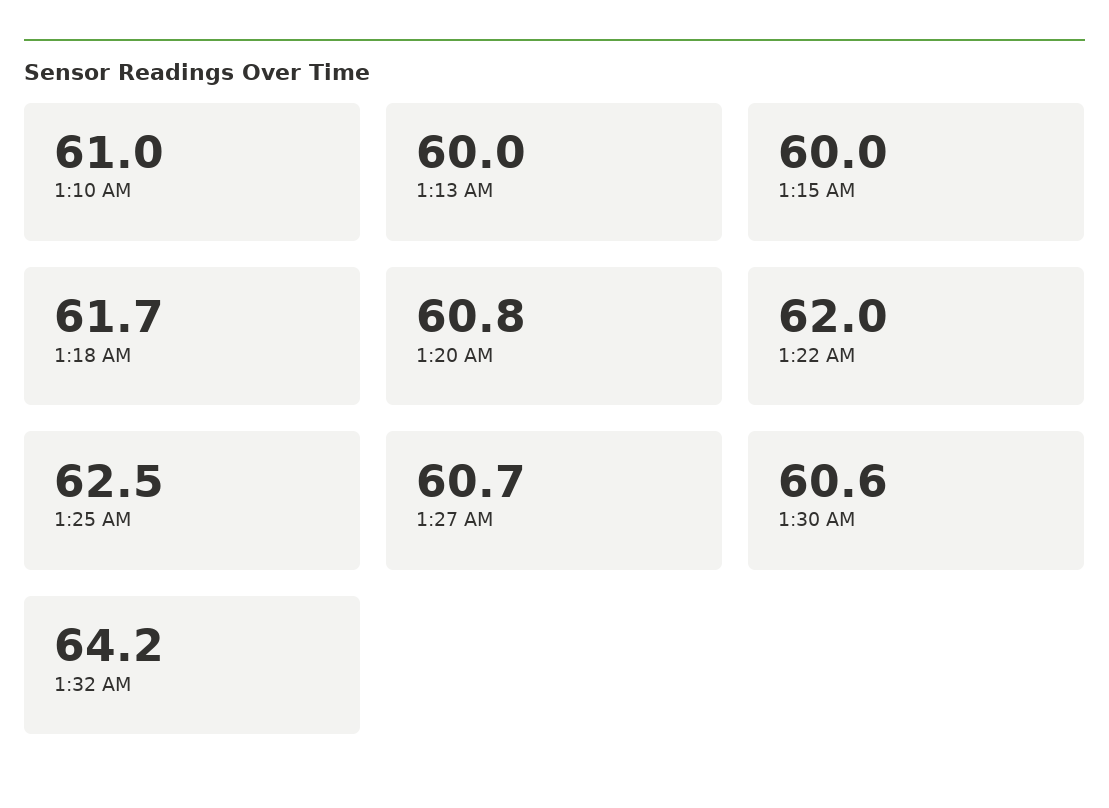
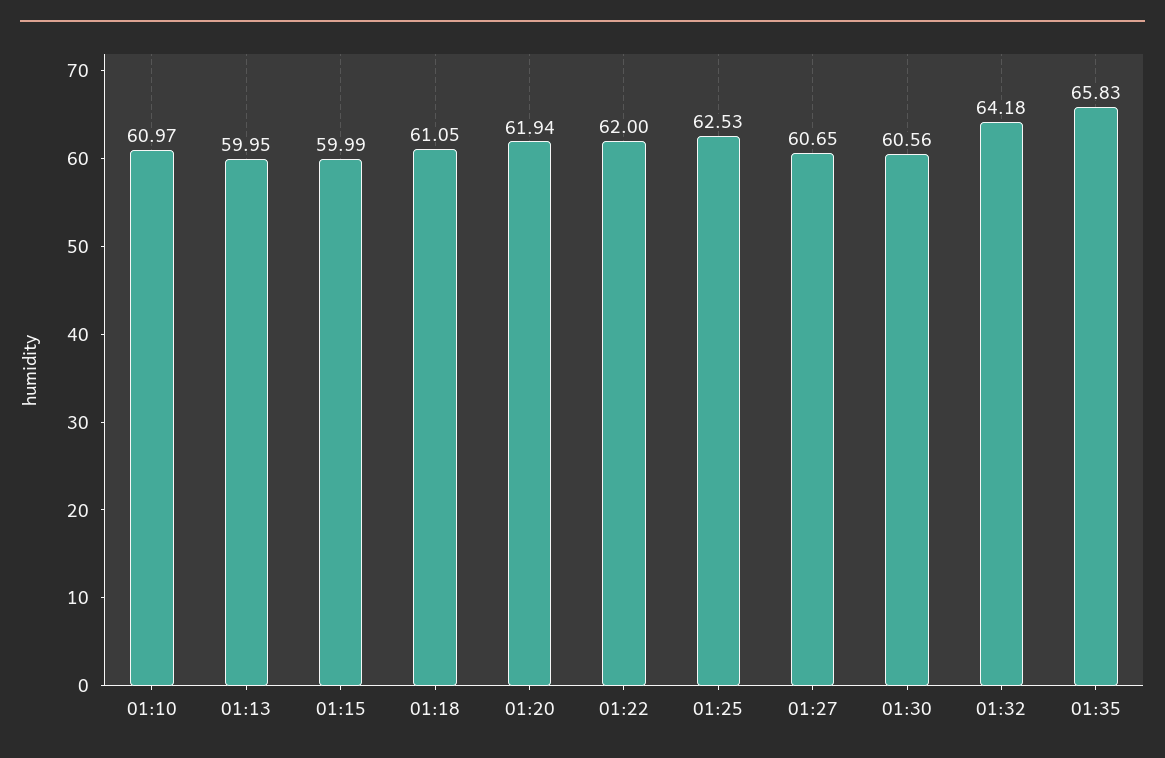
1:18 AM: 61.7 -> 61.05
1:20 AM: 60.8 -> 61.94
01:35: none -> 65.83

